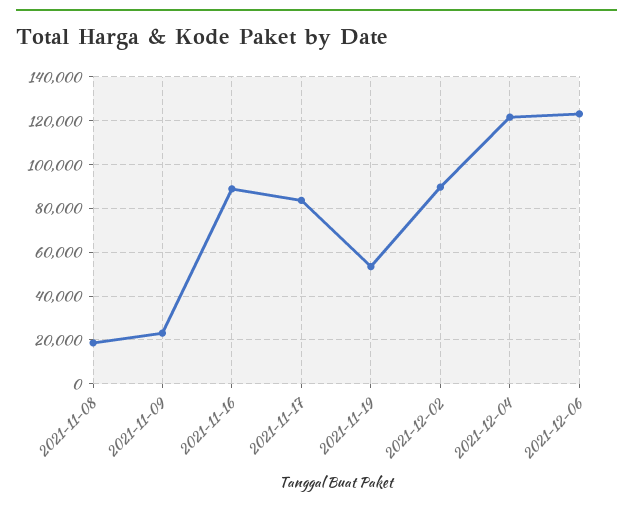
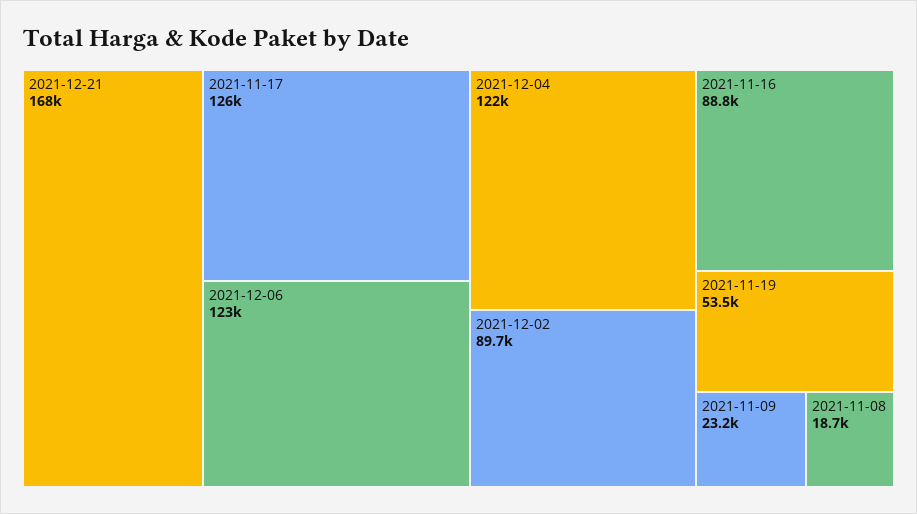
2021-11-17: 85000 -> 126000
2021-12-21: none -> 168000

